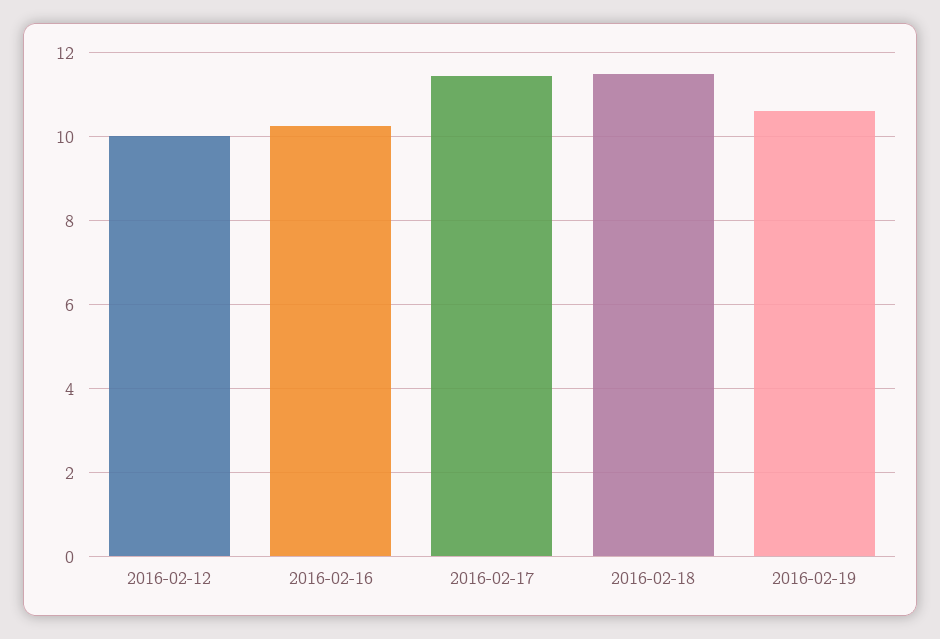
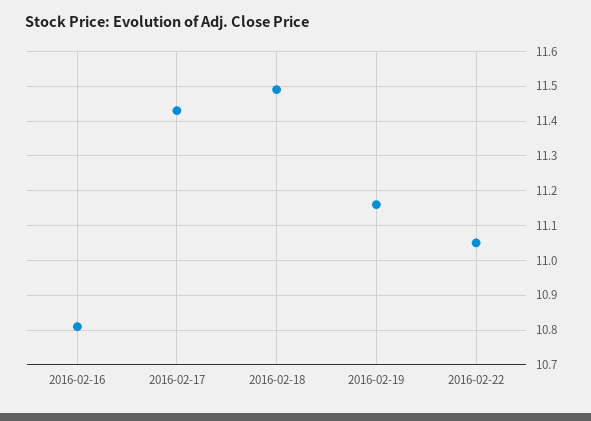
2016-02-12: 10 -> none
2016-02-16: 10.2 -> 10.8
2016-02-19: 10.6 -> 11.15
2016-02-22: none -> 11.05

